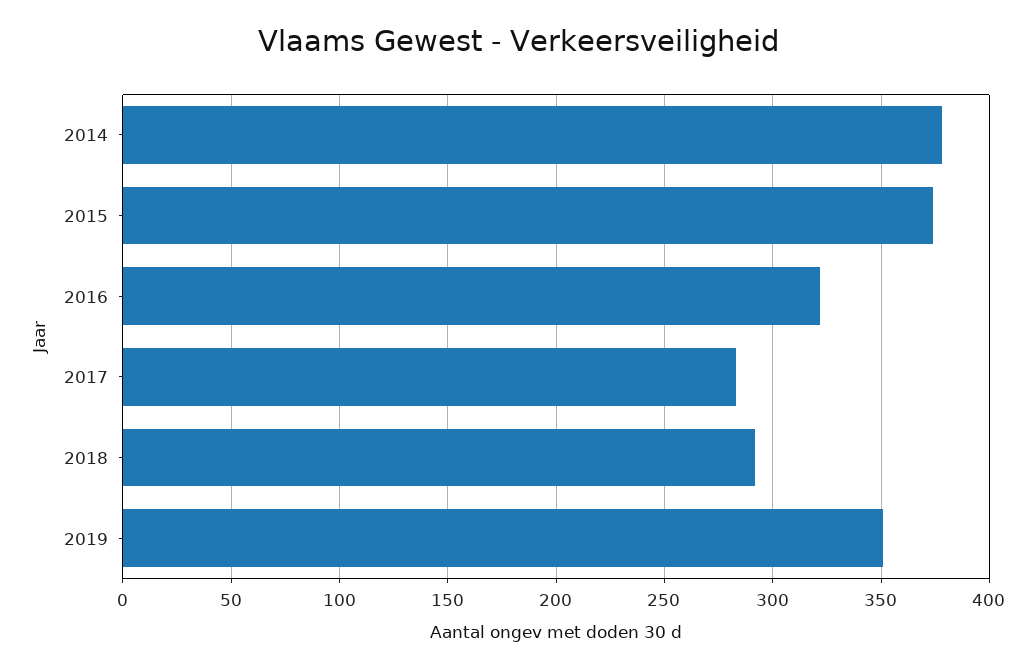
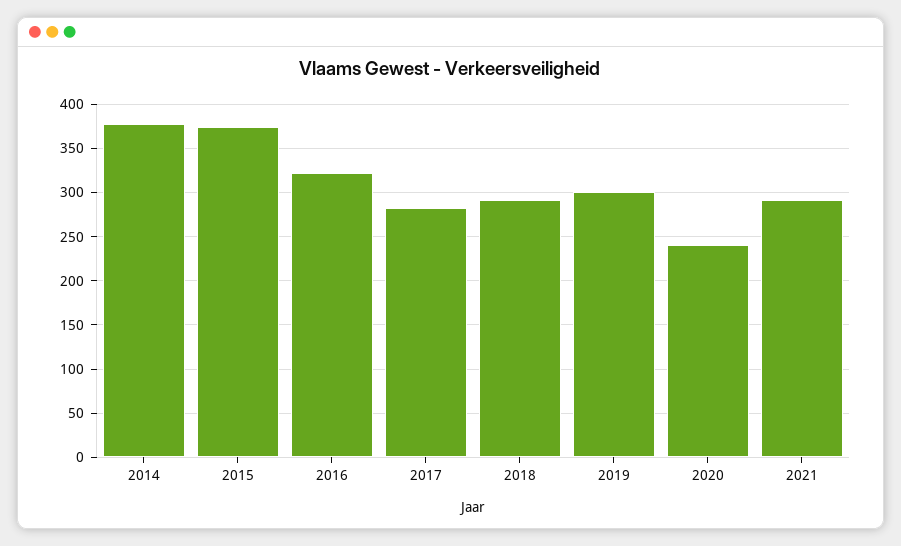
2019: 350 -> 300
2020: none -> 240
2021: none -> 290

